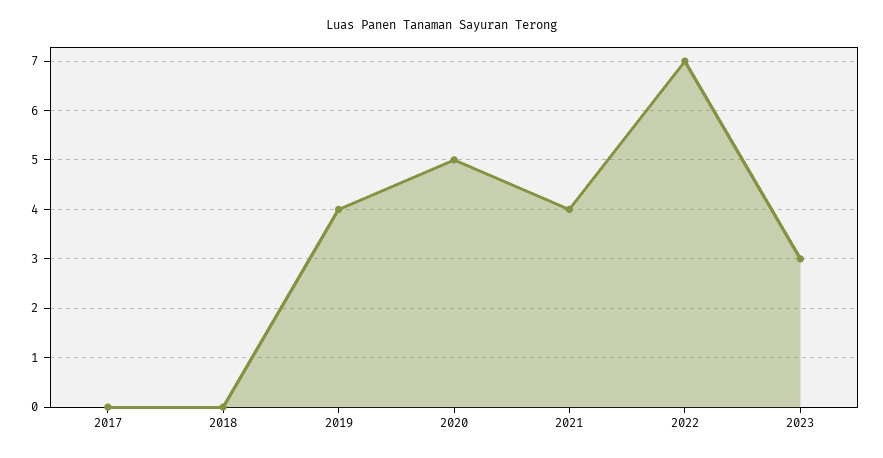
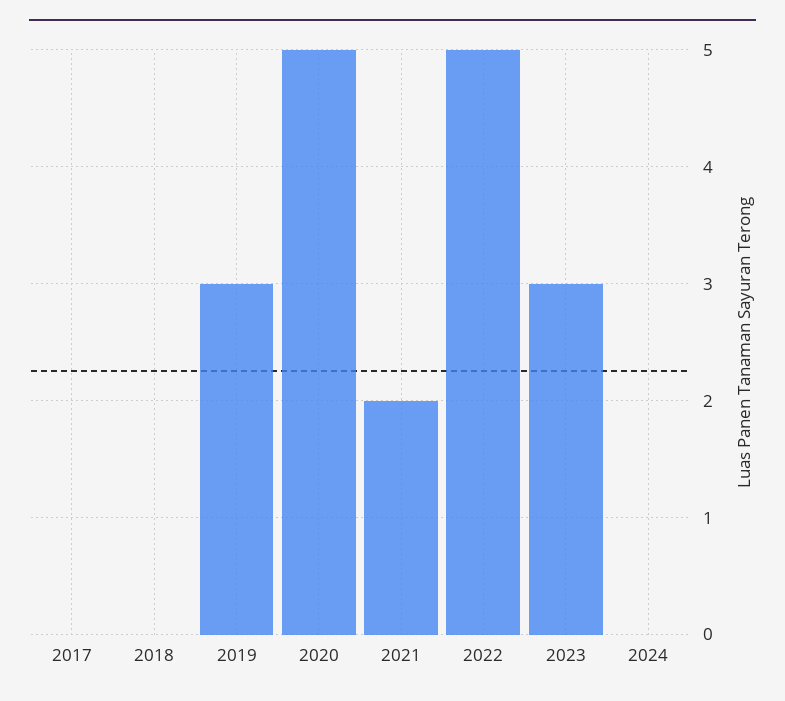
2019: 4 -> 3
2021: 4 -> 2
2022: 7 -> 5
2024: none -> 0

